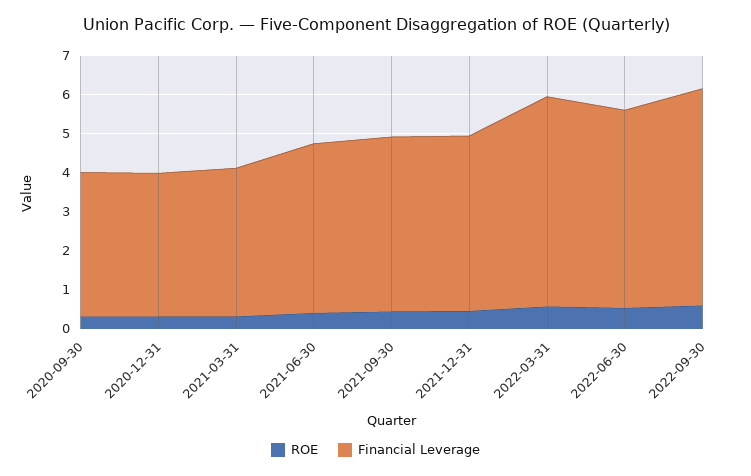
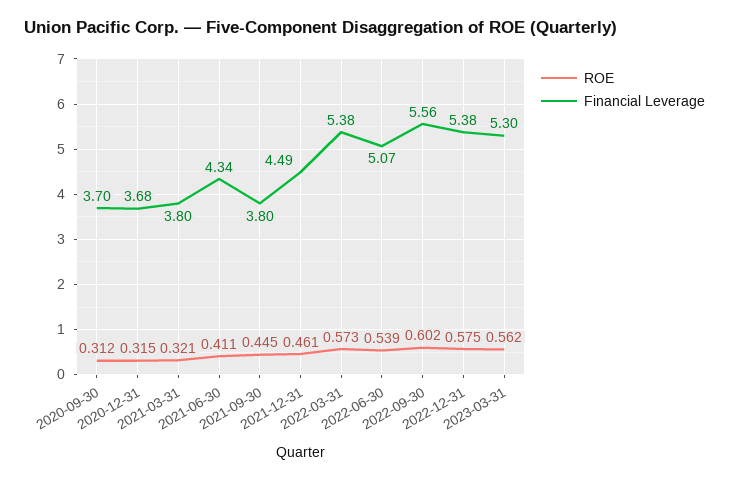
Financial Leverage, 2021-09-30: 4.5 -> 3.8
ROE, 2022-12-31: none -> 0.575
Financial Leverage, 2022-12-31: none -> 5.38
ROE, 2023-03-31: none -> 0.562
Financial Leverage, 2023-03-31: none -> 5.3

